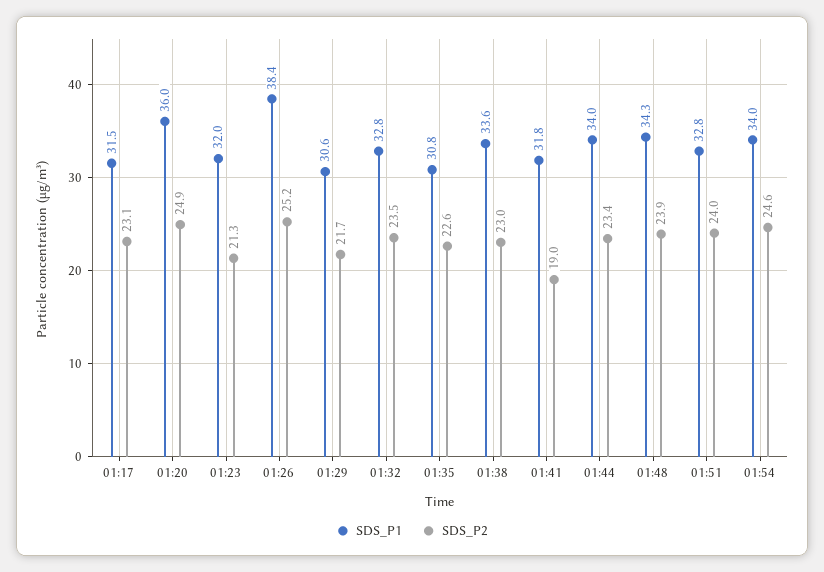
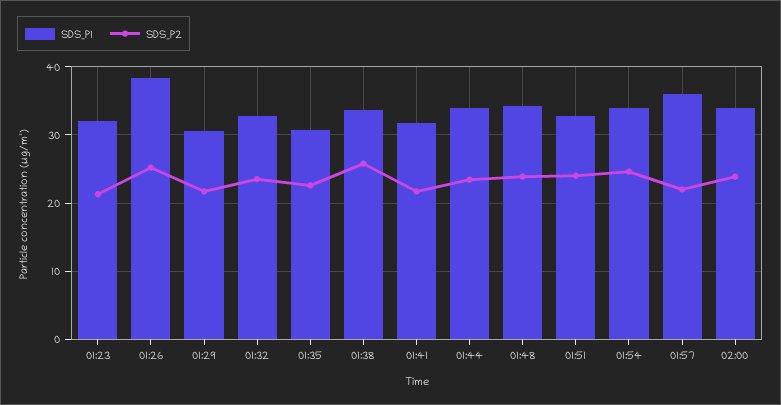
SDS_P1, 01:17: 31.5 -> none
SDS_P2, 01:17: 23.1 -> none
SDS_P1, 01:20: 36 -> none
SDS_P2, 01:20: 24.9 -> none
SDS_P2, 01:38: 23 -> 26
SDS_P2, 01:41: 19 -> 22
SDS_P1, 01:57: none -> 36
SDS_P2, 01:57: none -> 22
SDS_P1, 02:00: none -> 34
SDS_P2, 02:00: none -> 24

